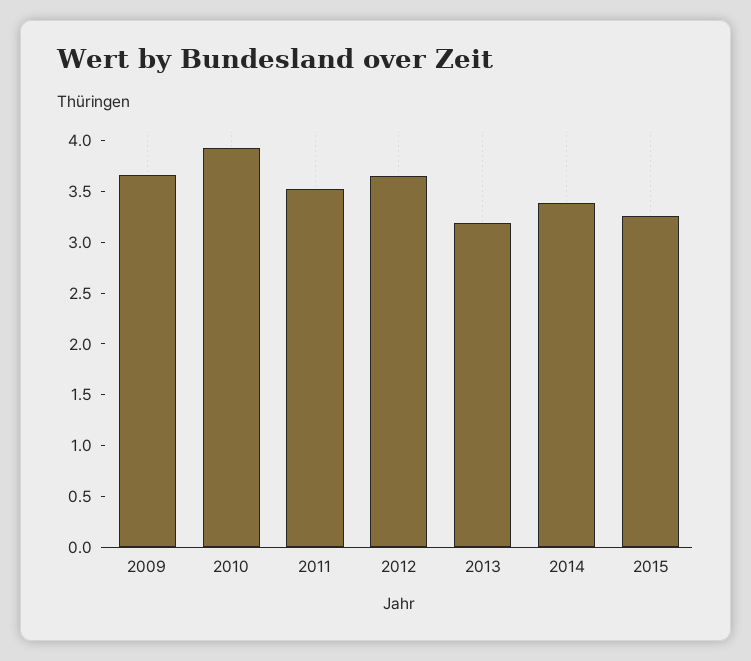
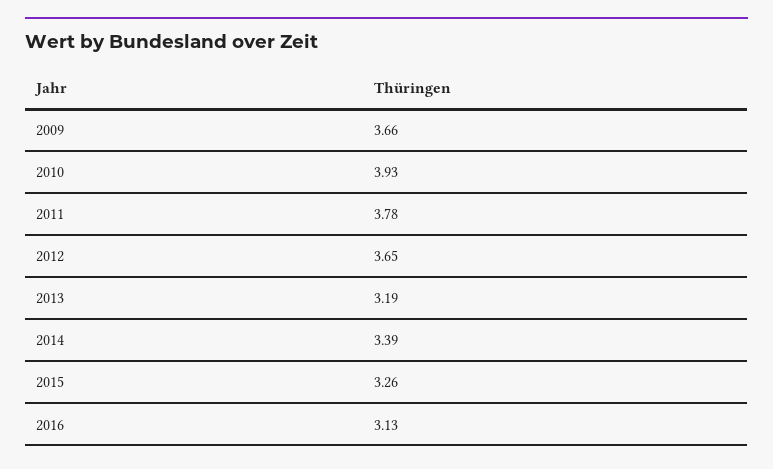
2011: 3.5 -> 3.78
2016: none -> 3.13

